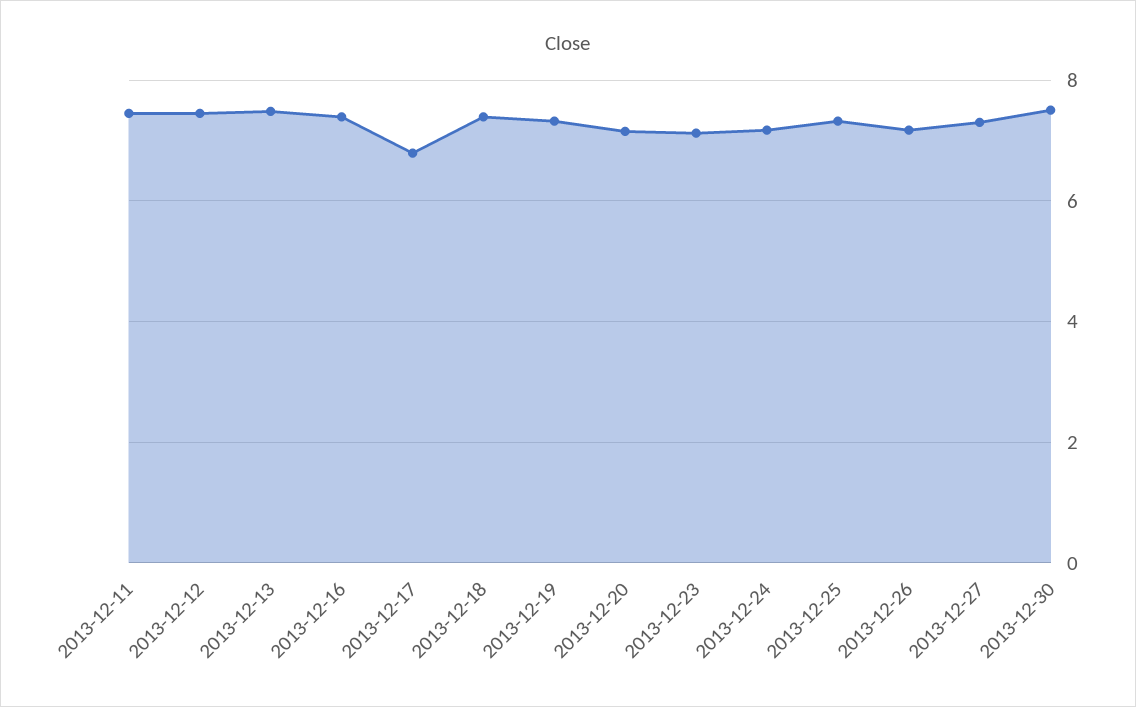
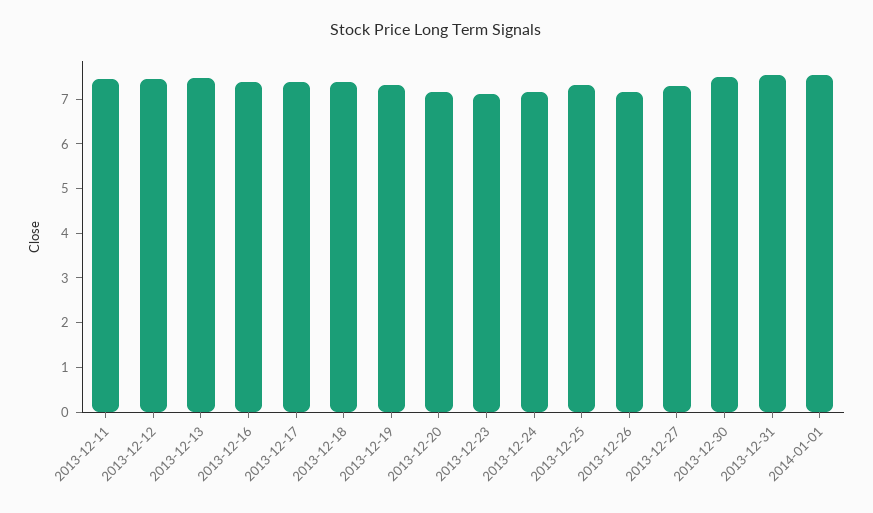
2013-12-17: 6.8 -> 7.4
2013-12-31: none -> 7.6
2014-01-01: none -> 7.6

